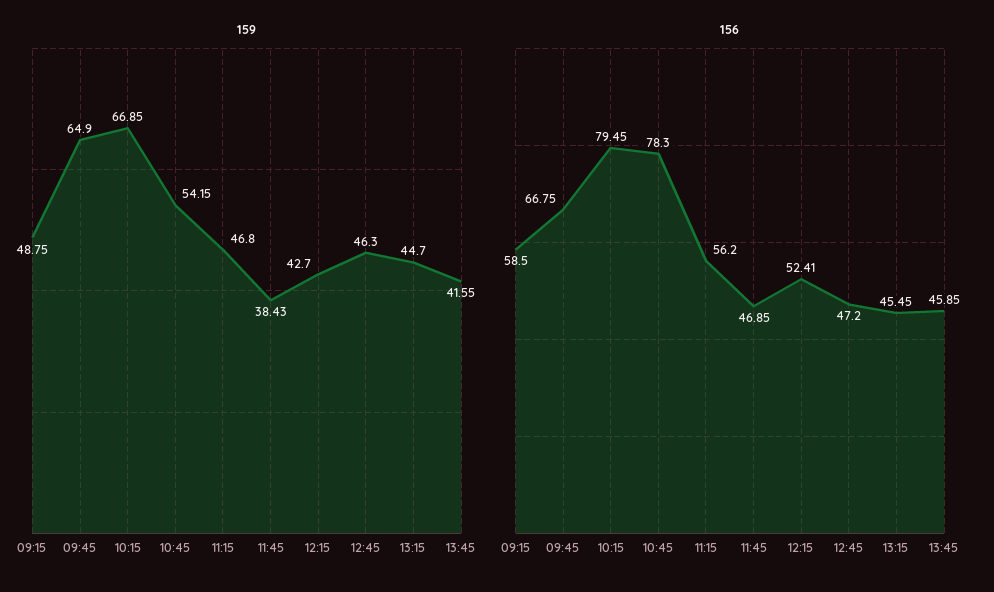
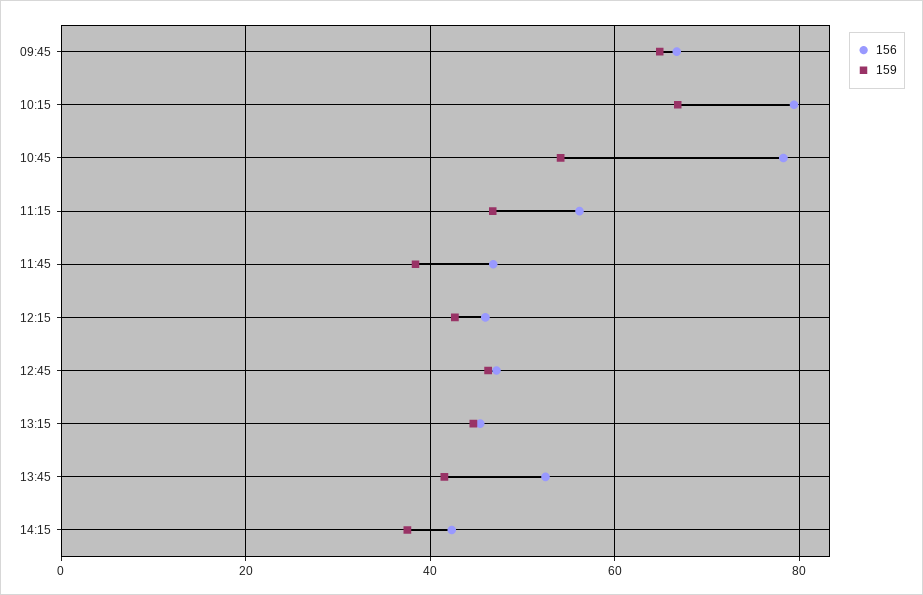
159, 09:15: 48.75 -> none
156, 09:15: 58.5 -> none
156, 12:15: 52.41 -> 46
156, 13:45: 45.85 -> 52
156, 14:15: none -> 42
159, 14:15: none -> 38

